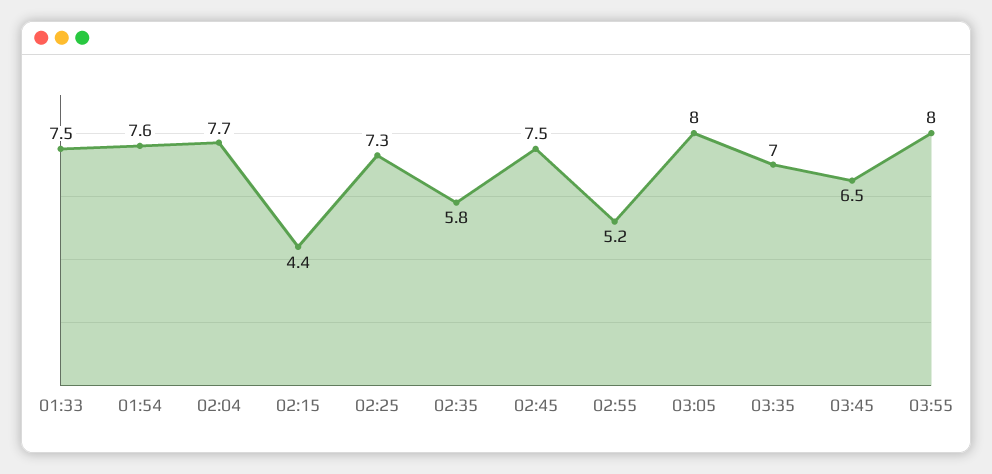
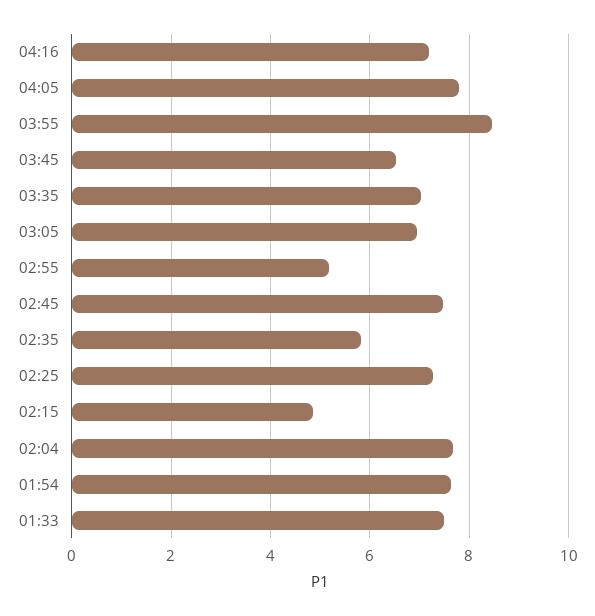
02:15: 4.4 -> 4.8
03:05: 8 -> 7
03:55: 8 -> 8.4
04:16: none -> 7.2
04:05: none -> 7.8

